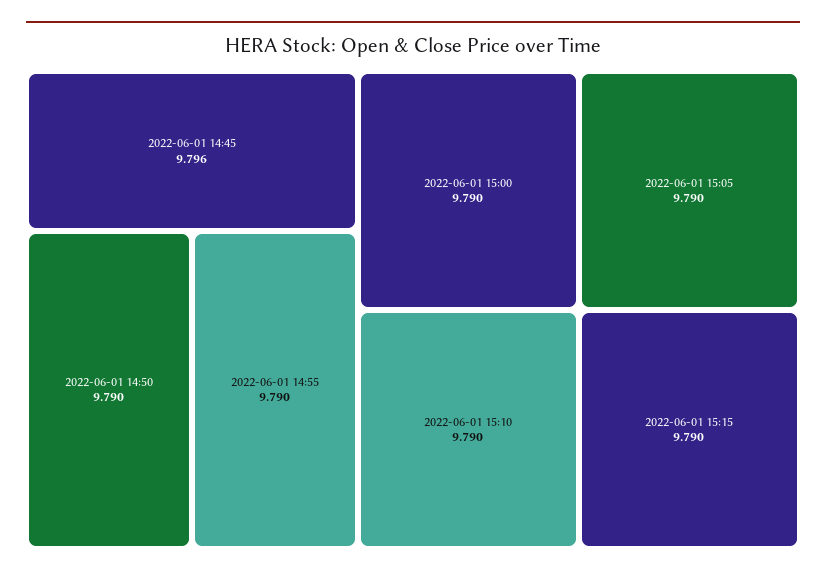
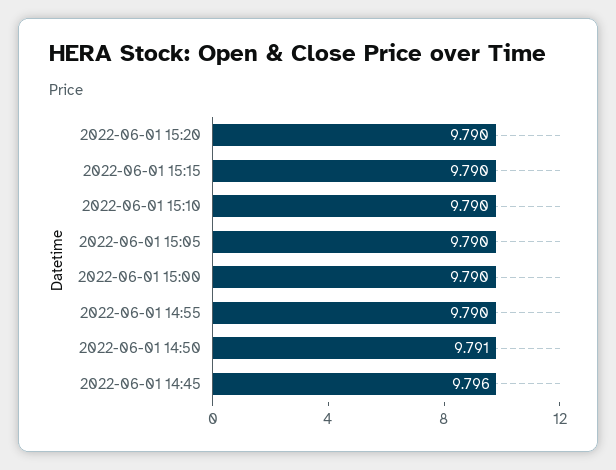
2022-06-01 14:50: 9.79 -> 9.791
2022-06-01 15:20: none -> 9.79

